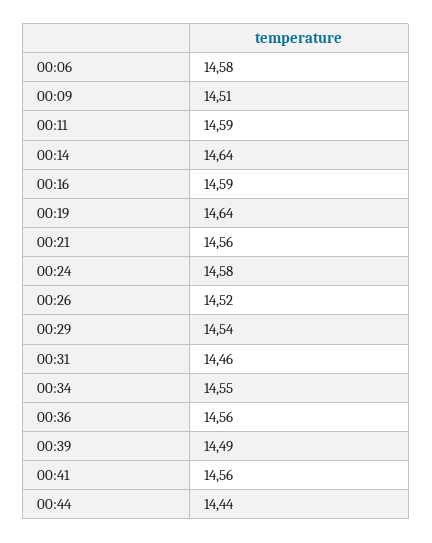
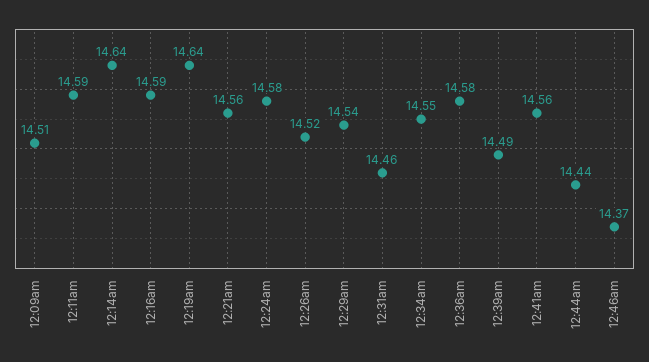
00:06: 14.58 -> none
00:36: 14.56 -> 14.58
12:46am: none -> 14.37

